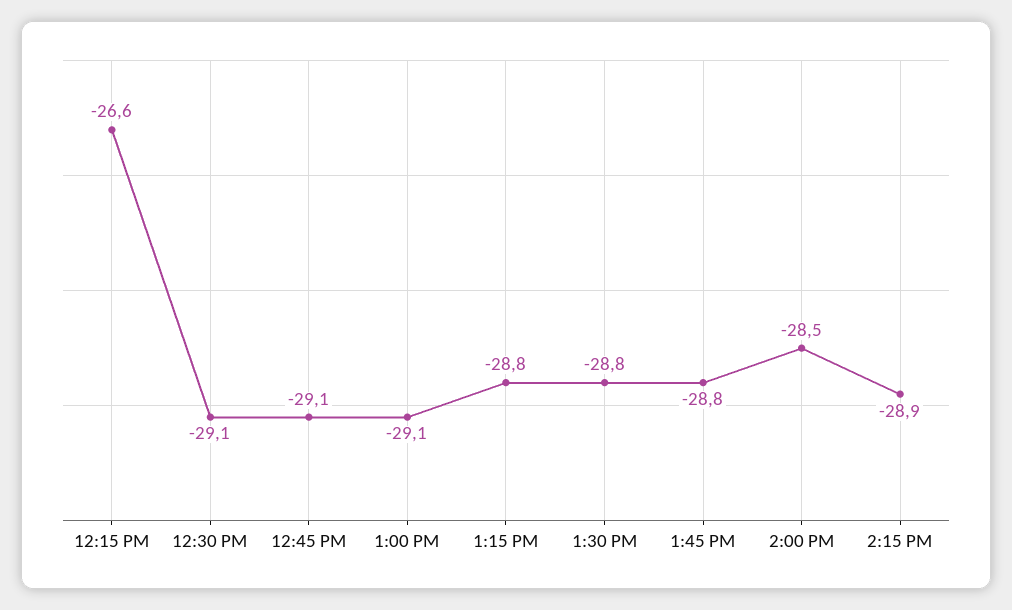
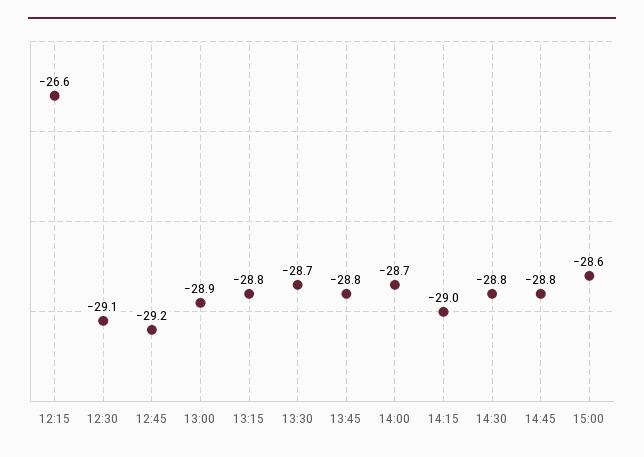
12:45 PM: -29.1 -> -29.2
1:00 PM: -29.1 -> -28.9
1:30 PM: -28.8 -> -28.7
2:00 PM: -28.5 -> -28.7
2:15 PM: -28.9 -> -29
14:30: none -> -28.8
14:45: none -> -28.8
15:00: none -> -28.6

